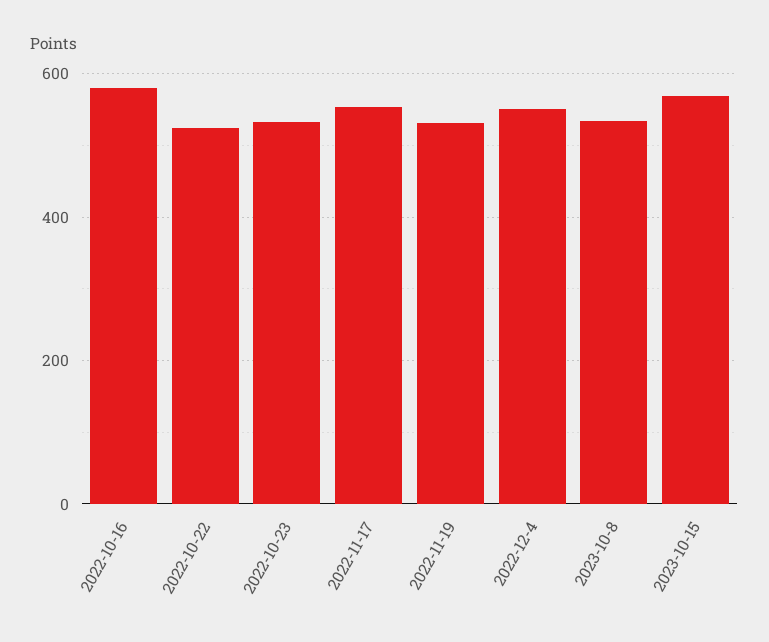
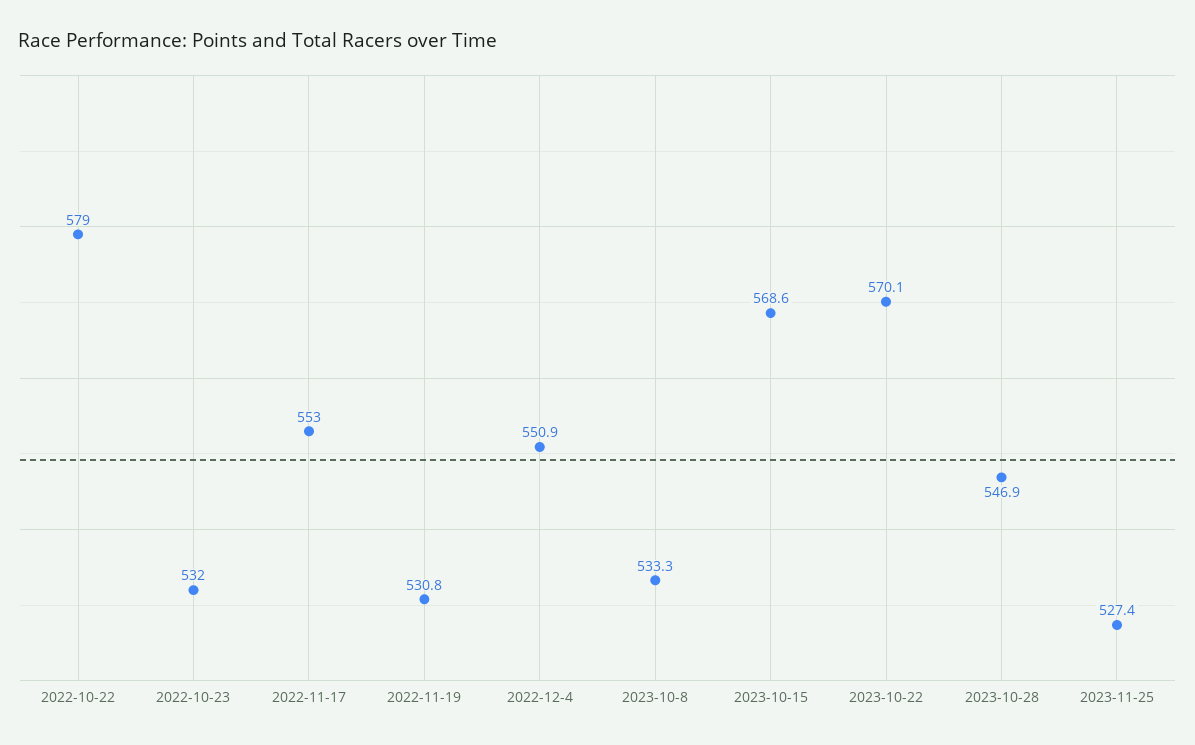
2022-10-16: 580 -> none
2022-10-22: 520 -> 579
2023-10-22: none -> 570.1
2023-10-28: none -> 546.9
2023-11-25: none -> 527.4

